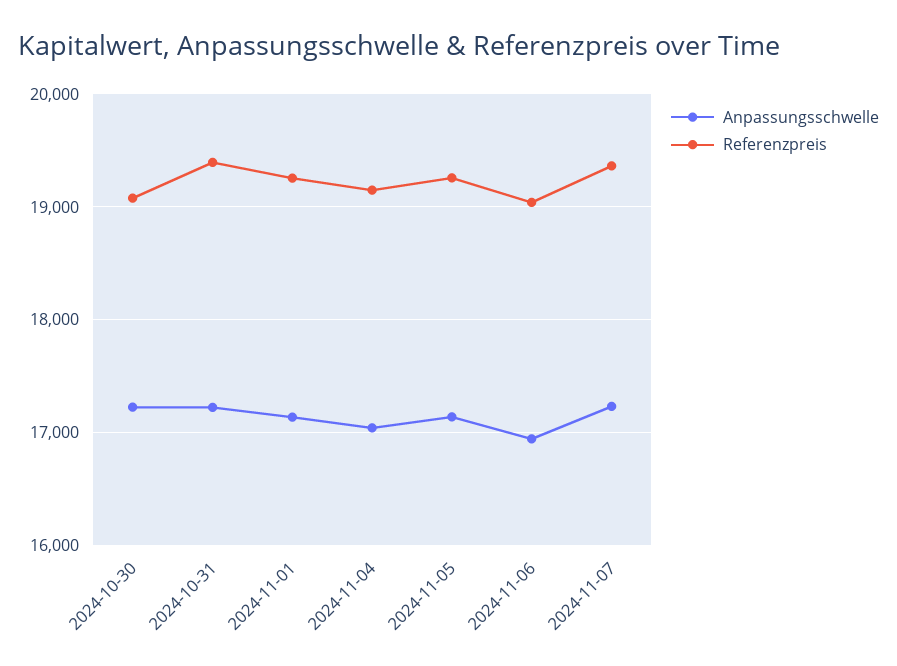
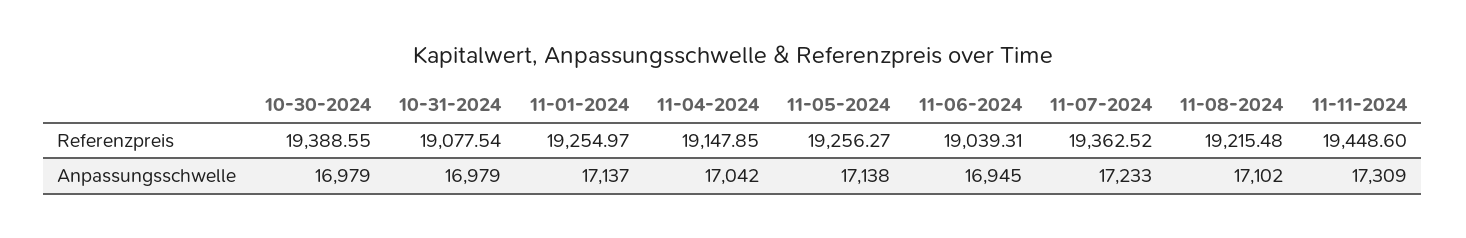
Anpassungsschwelle, 2024-10-30: 17200 -> 16979
Referenzpreis, 2024-10-30: 19100 -> 19388.55
Anpassungsschwelle, 2024-10-31: 17200 -> 16979
Referenzpreis, 2024-10-31: 19400 -> 19077.54
Referenzpreis, 11-08-2024: none -> 19215.48
Referenzpreis, 11-11-2024: none -> 19448.6
Anpassungsschwelle, 11-08-2024: none -> 17102
Anpassungsschwelle, 11-11-2024: none -> 17309

